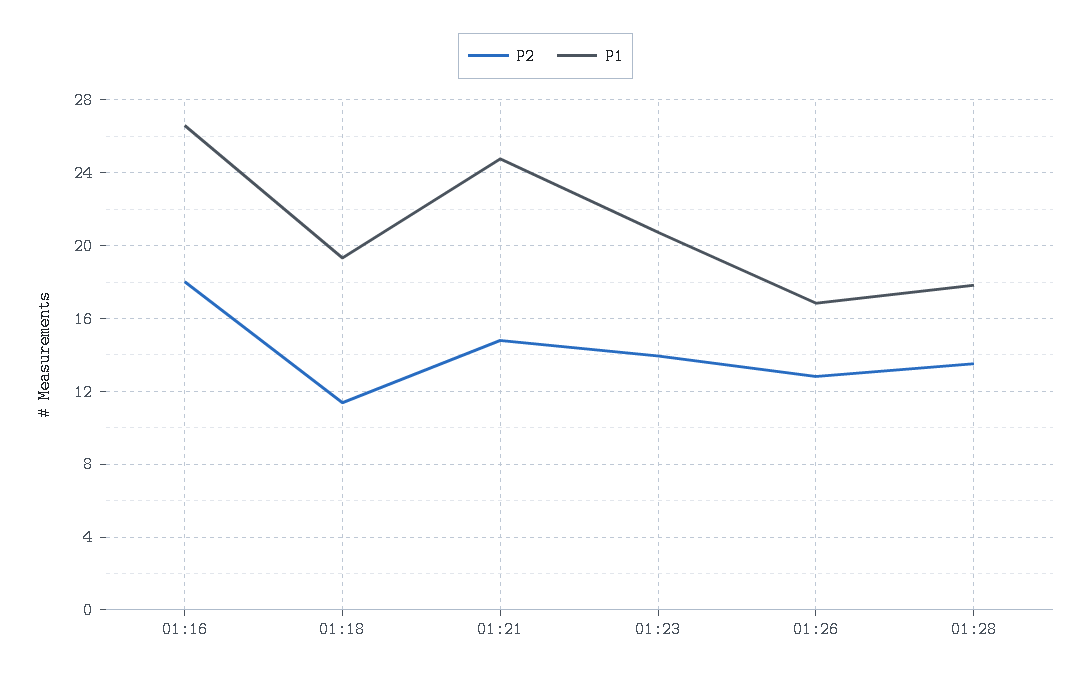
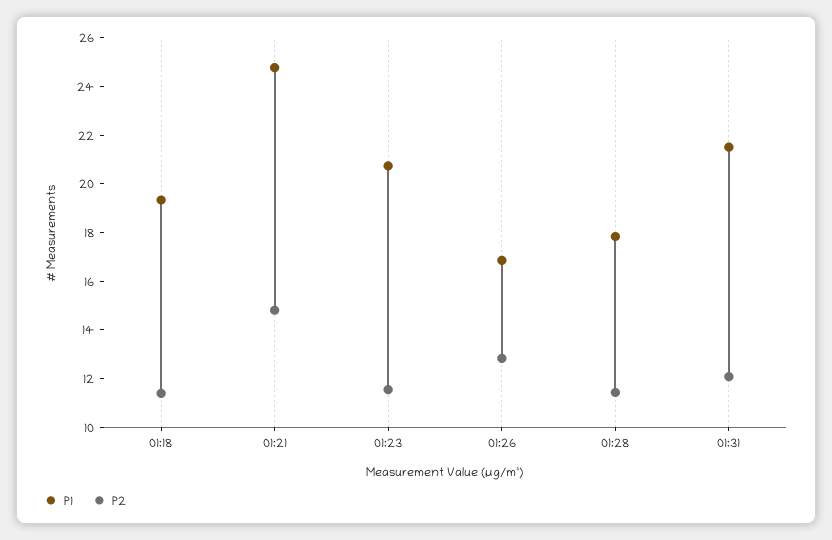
P2, 01:16: 18 -> none
P1, 01:16: 26.5 -> none
P2, 01:23: 14 -> 11.5
P2, 01:28: 13.5 -> 11.5
P1, 01:31: none -> 21.5
P2, 01:31: none -> 12

